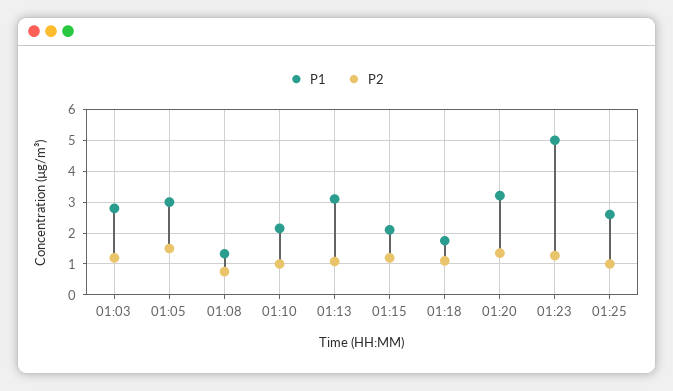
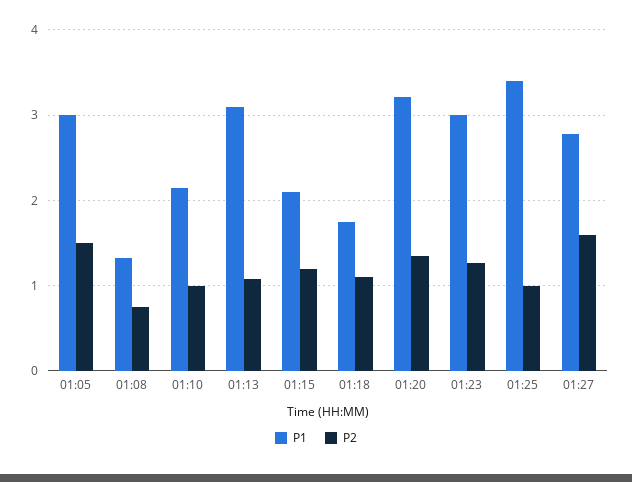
P1, 01:03: 2.8 -> none
P2, 01:03: 1.2 -> none
P1, 01:23: 5 -> 3
P1, 01:25: 2.6 -> 3.4
P1, 01:27: none -> 2.8
P2, 01:27: none -> 1.6

